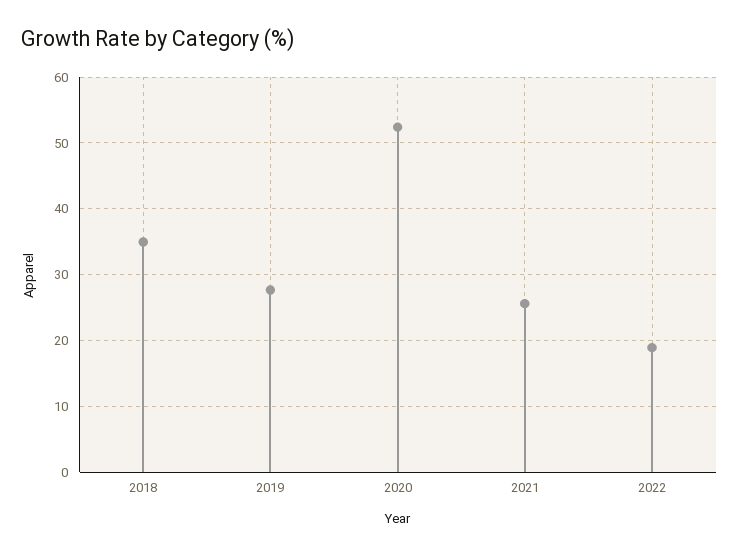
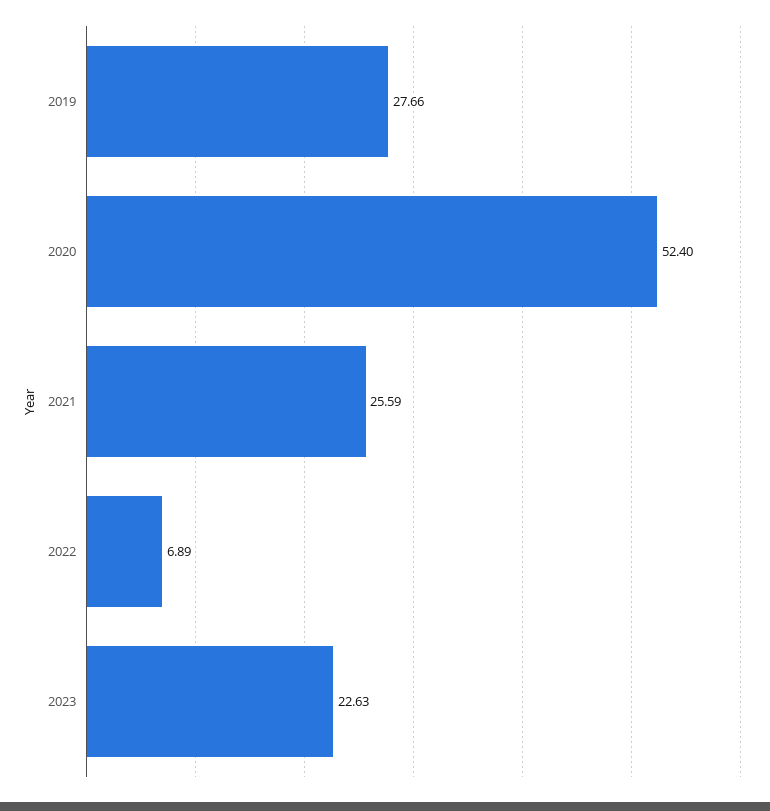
2018: 35 -> none
2022: 19 -> 6.89
2023: none -> 22.63

